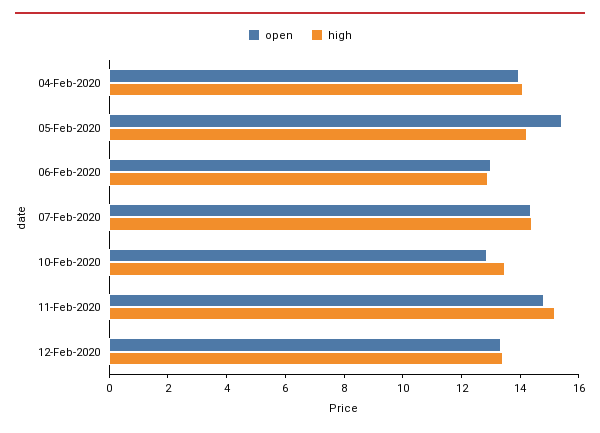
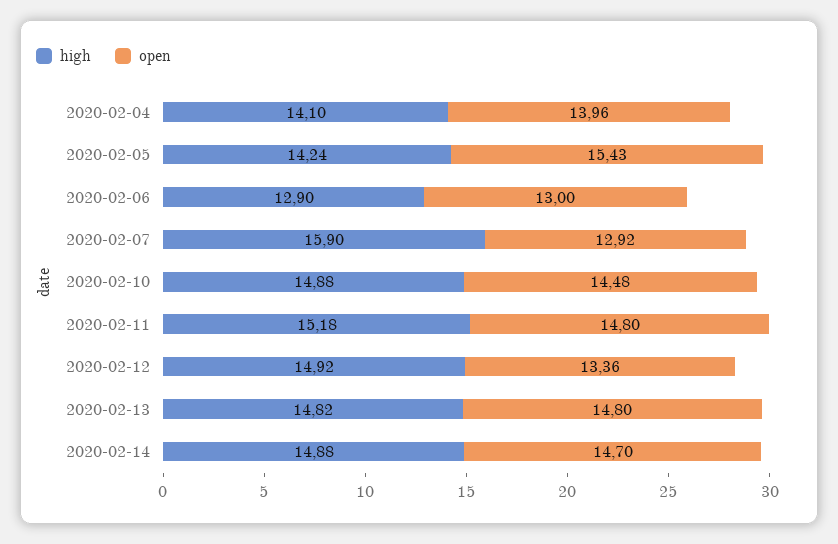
open, 07-Feb-2020: 14.5 -> 12.92
high, 07-Feb-2020: 14.5 -> 15.9
open, 10-Feb-2020: 13 -> 14.48
high, 10-Feb-2020: 13.5 -> 14.88
high, 12-Feb-2020: 13.5 -> 14.92
high, 2020-02-13: none -> 14.82
open, 2020-02-13: none -> 14.8
high, 2020-02-14: none -> 14.88
open, 2020-02-14: none -> 14.7

